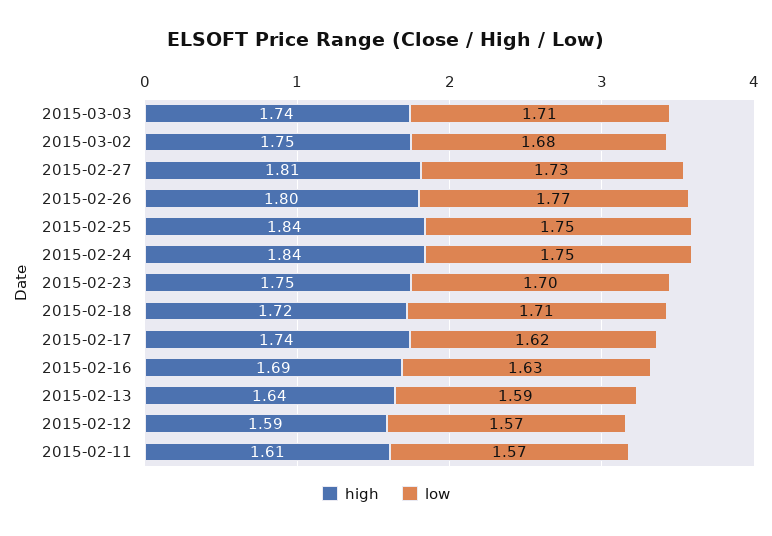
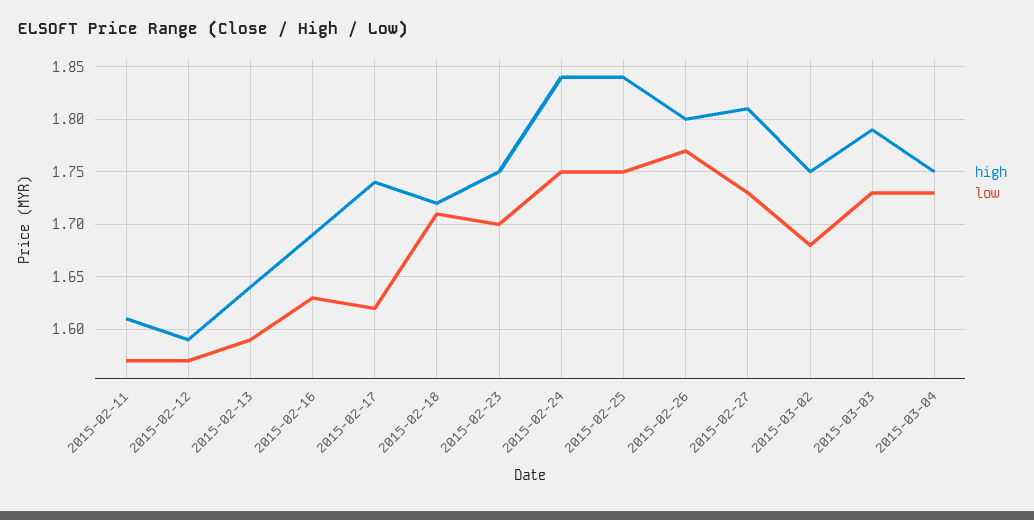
high, 2015-03-03: 1.74 -> 1.79
low, 2015-03-03: 1.71 -> 1.73
high, 2015-03-04: none -> 1.75
low, 2015-03-04: none -> 1.73

